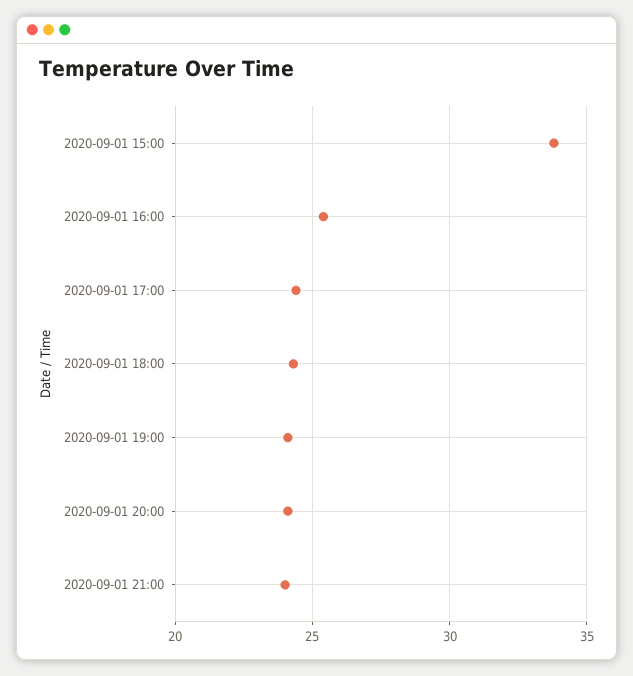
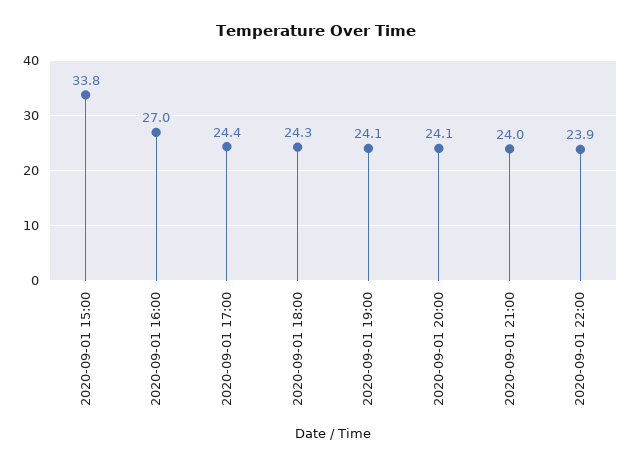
2020-09-01 16:00: 25.5 -> 27
2020-09-01 22:00: none -> 23.9

